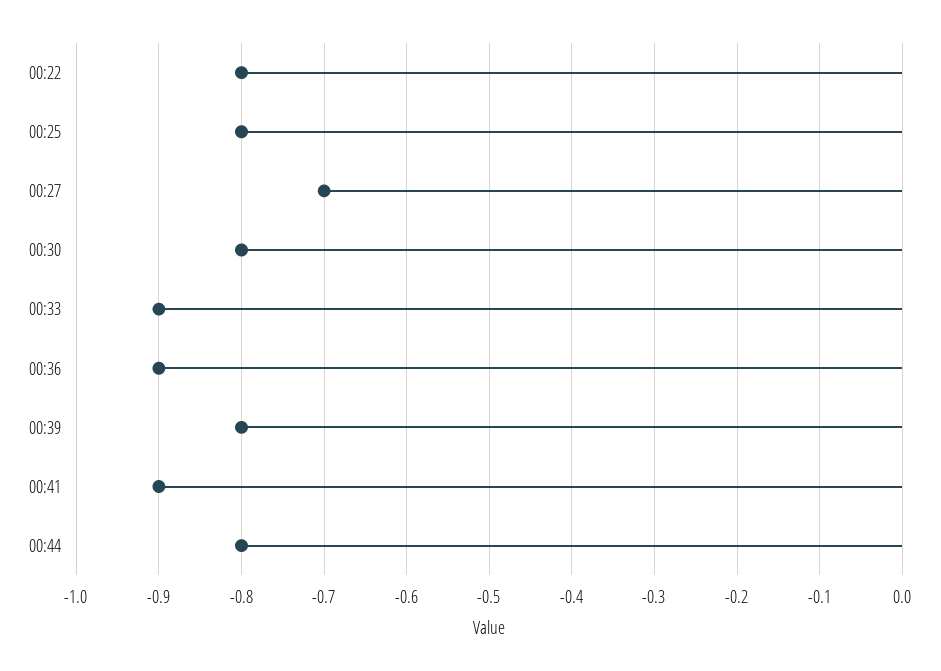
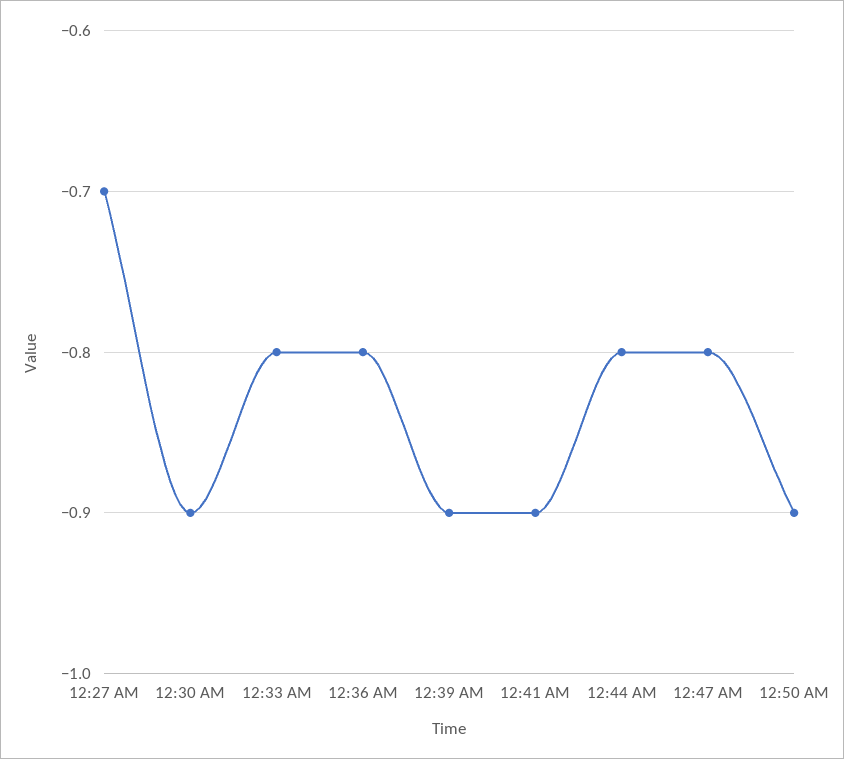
00:22: -0.8 -> none
00:25: -0.8 -> none
00:30: -0.8 -> -0.9
00:33: -0.9 -> -0.8
00:36: -0.9 -> -0.8
00:39: -0.8 -> -0.9
12:47 AM: none -> -0.8
12:50 AM: none -> -0.9

